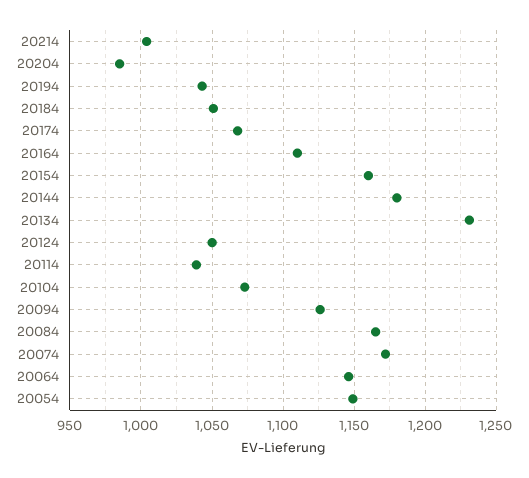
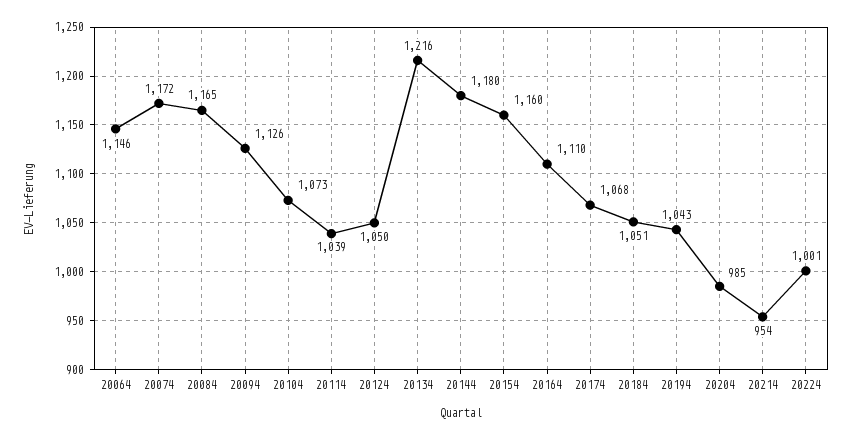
20214: 1005 -> 954
20134: 1230 -> 1216
20054: 1150 -> none
20224: none -> 1001

